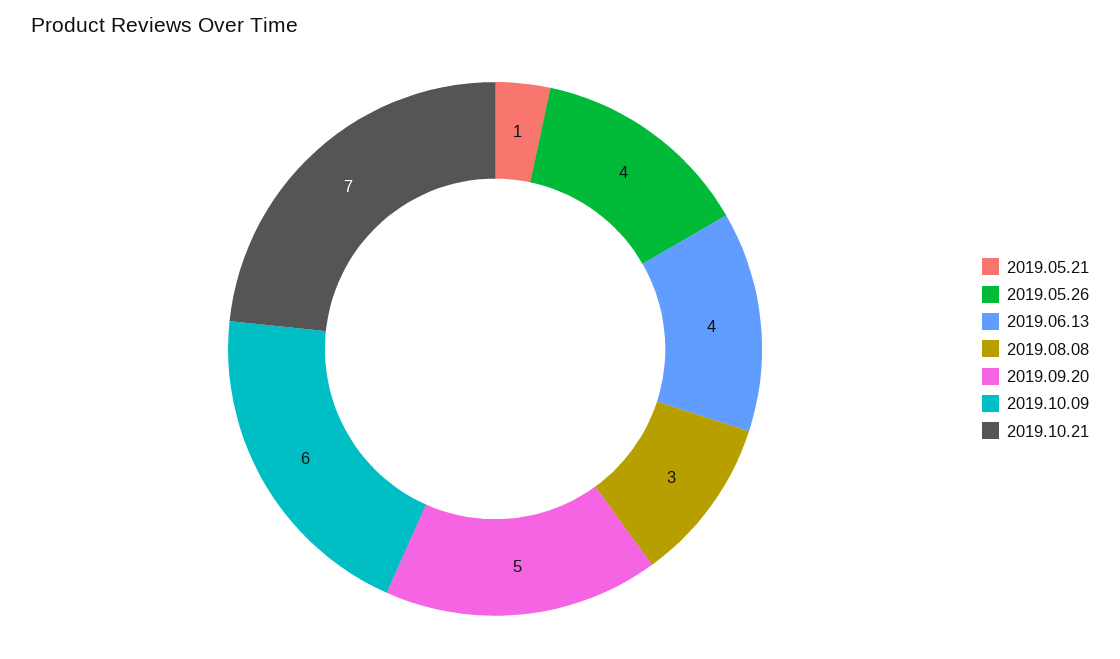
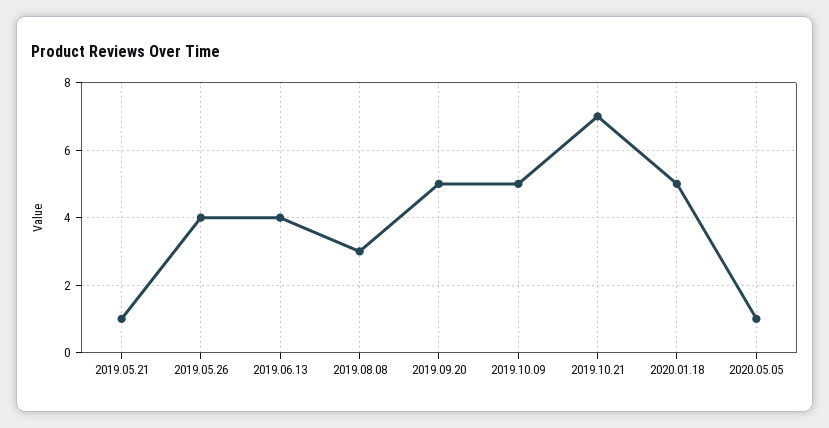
2019.10.09: 6 -> 5
2020.01.18: none -> 5
2020.05.05: none -> 1

